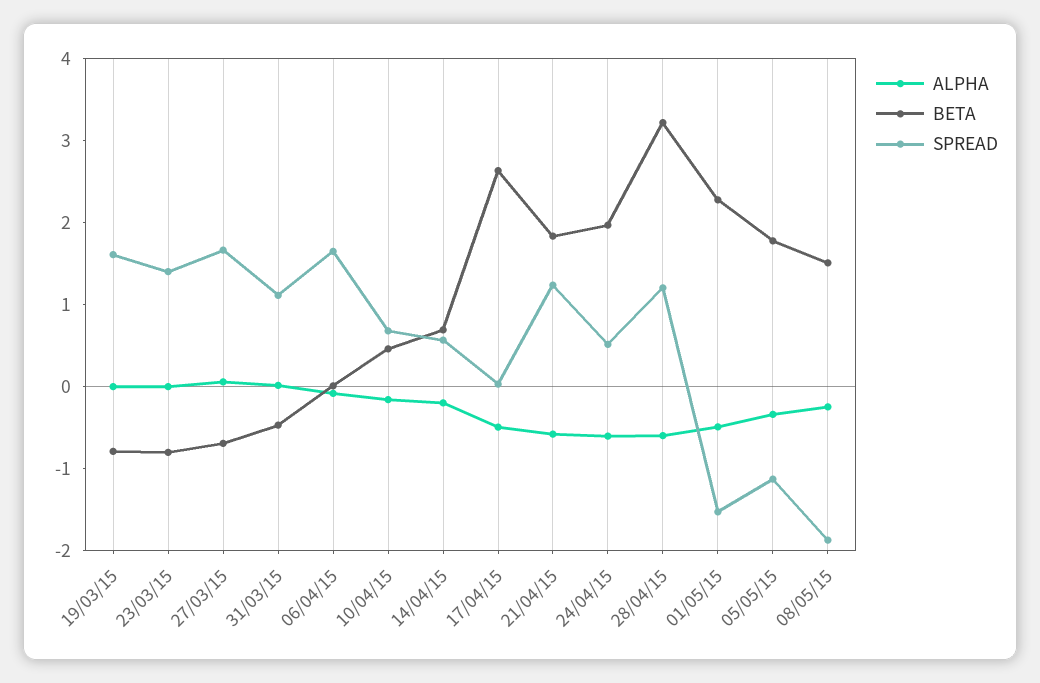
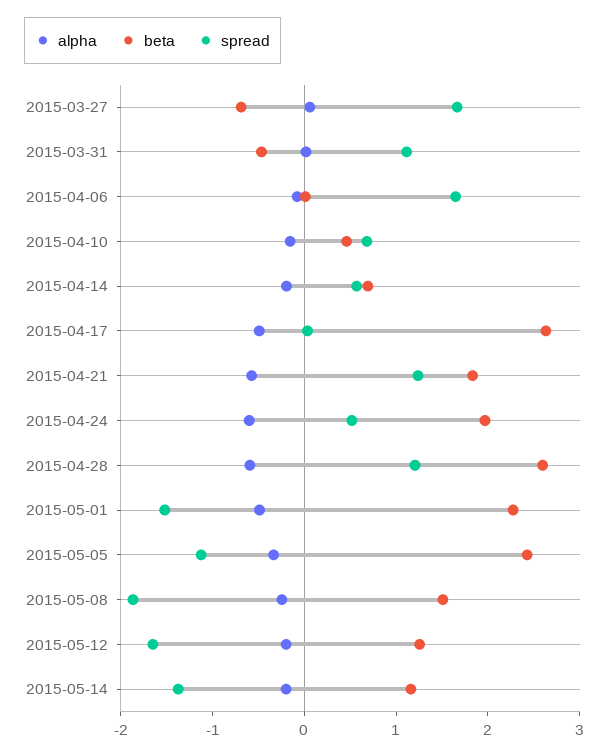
ALPHA, 19/03/15: 0 -> none
BETA, 19/03/15: -0.8 -> none
SPREAD, 19/03/15: 1.6 -> none
ALPHA, 23/03/15: 0 -> none
BETA, 23/03/15: -0.8 -> none
SPREAD, 23/03/15: 1.4 -> none
BETA, 28/04/15: 3.2 -> 2.6
BETA, 05/05/15: 1.8 -> 2.4
ALPHA, 2015-05-12: none -> -0.2
BETA, 2015-05-12: none -> 1.2
SPREAD, 2015-05-12: none -> -1.6
ALPHA, 2015-05-14: none -> -0.2
BETA, 2015-05-14: none -> 1.2
SPREAD, 2015-05-14: none -> -1.4

